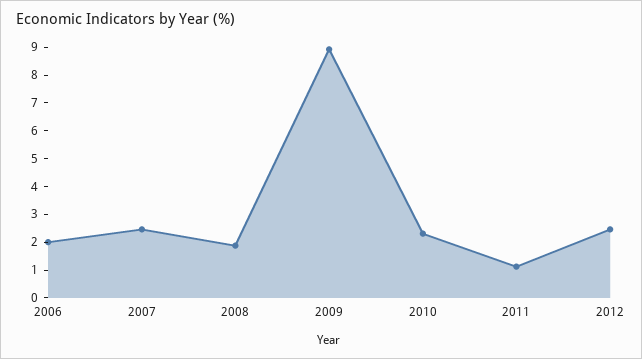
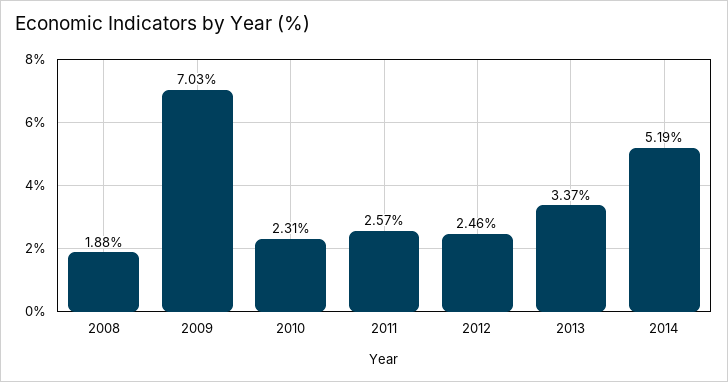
2006: 2 -> none
2007: 2.5 -> none
2009: 9 -> 7.03
2011: 1 -> 2.57
2013: none -> 3.37
2014: none -> 5.19

